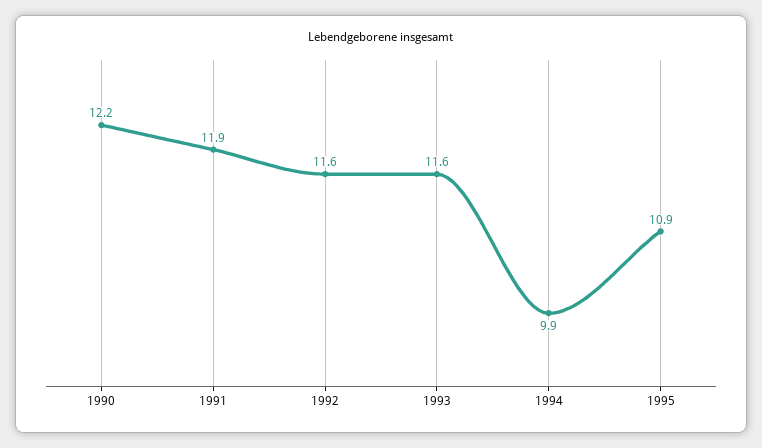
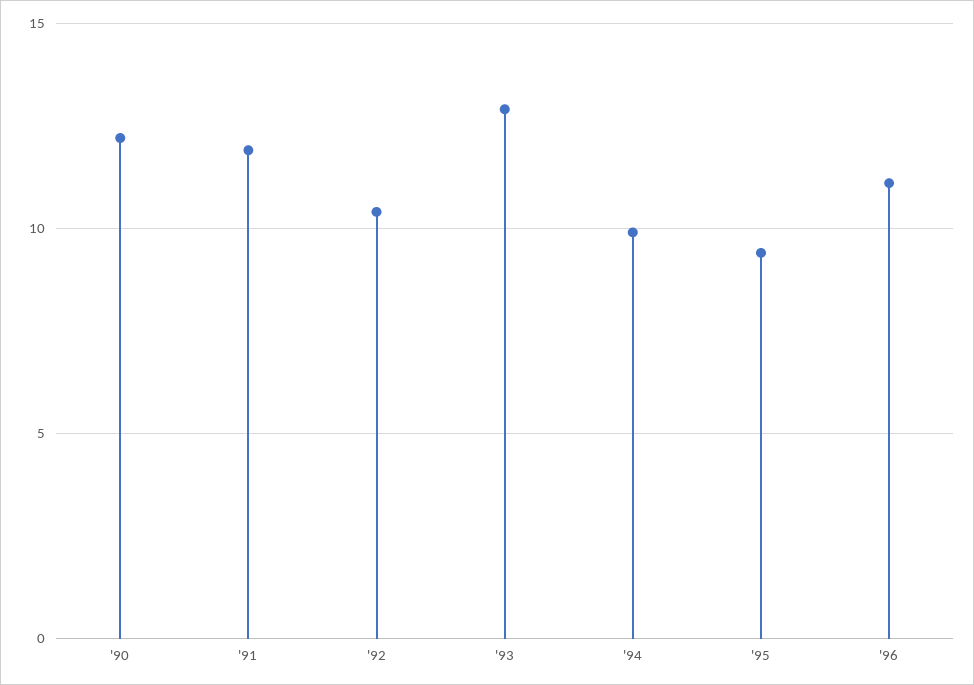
1992: 11.6 -> 10.5
1993: 11.6 -> 13
1995: 10.9 -> 9.5
'96: none -> 11

